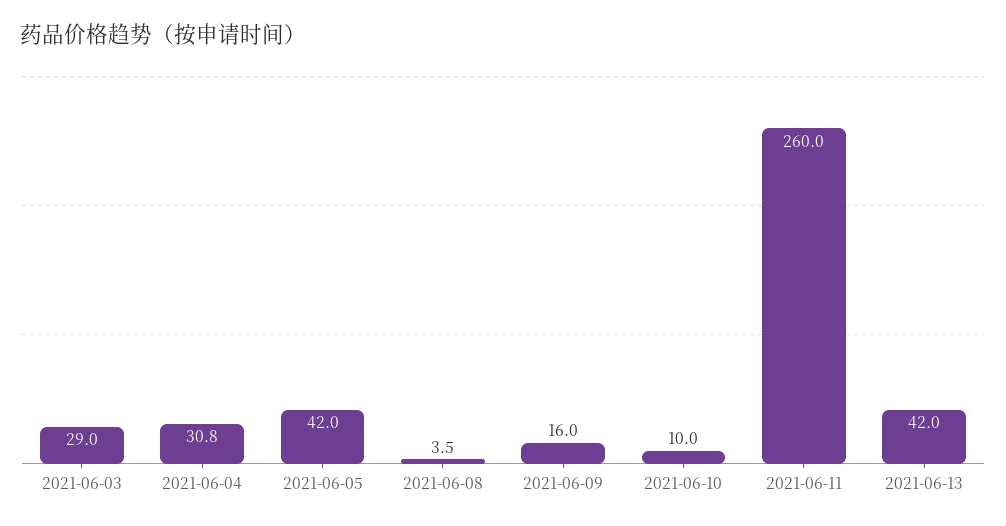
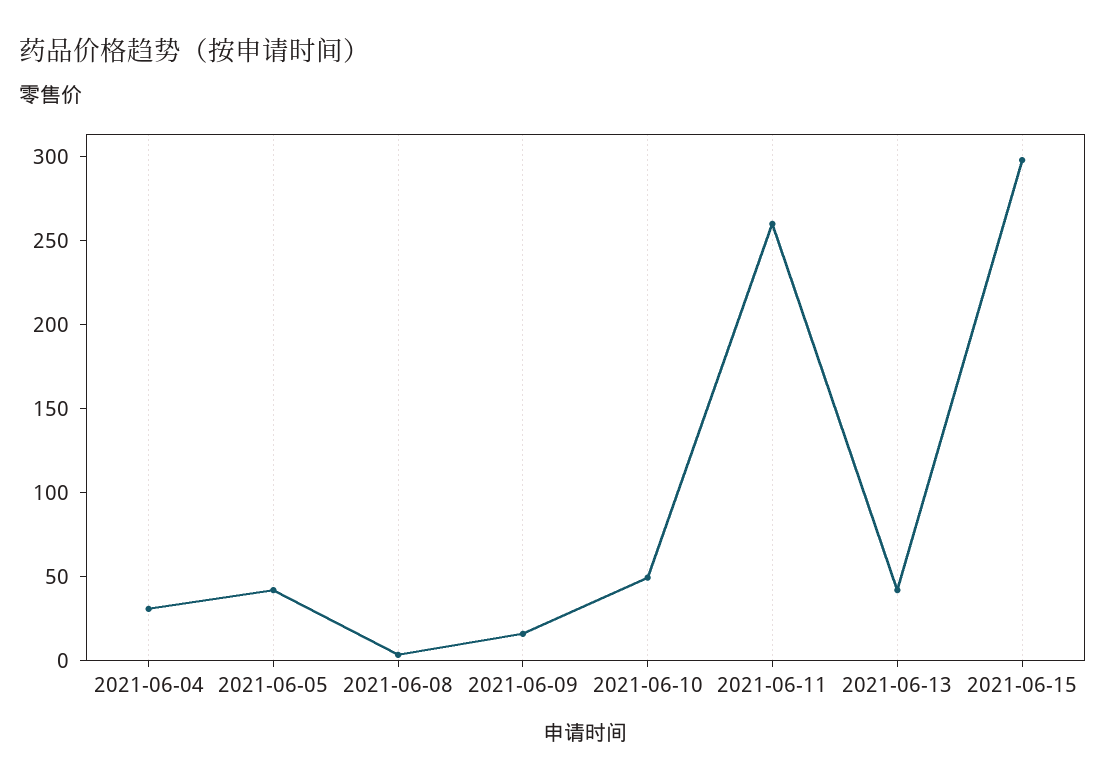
2021-06-03: 29 -> none
2021-06-10: 10 -> 50
2021-06-15: none -> 300

